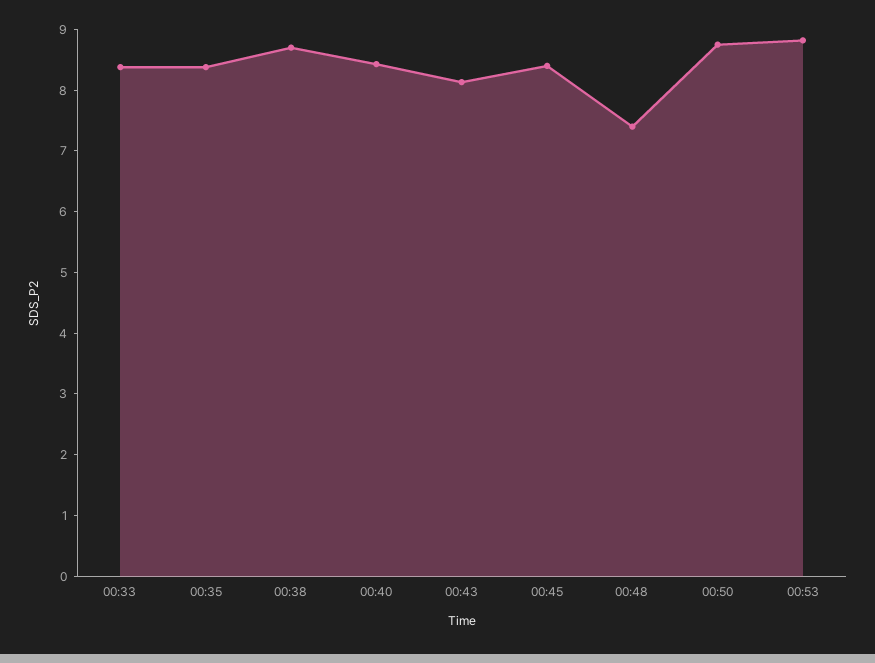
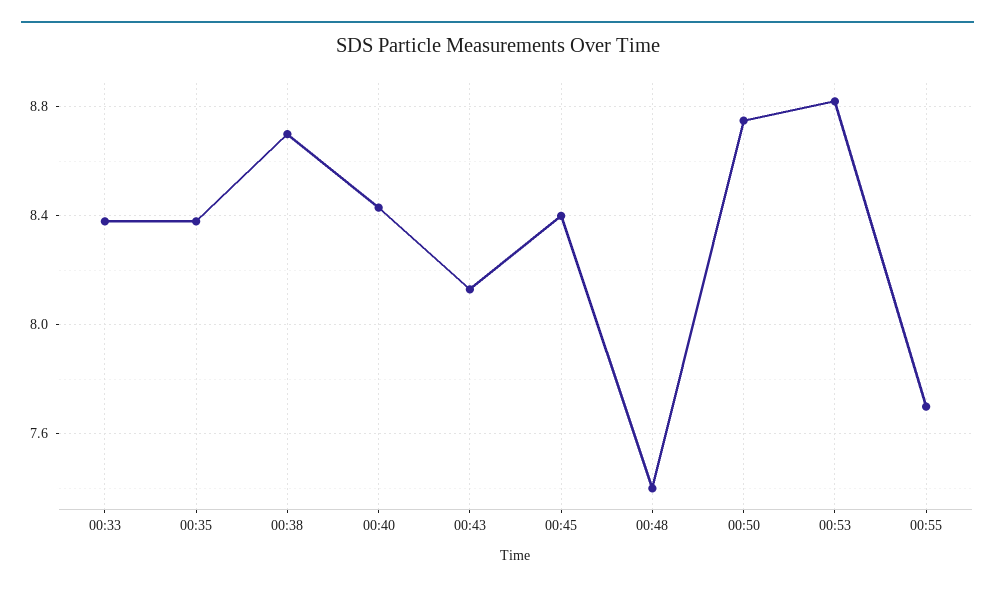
00:55: none -> 7.7

